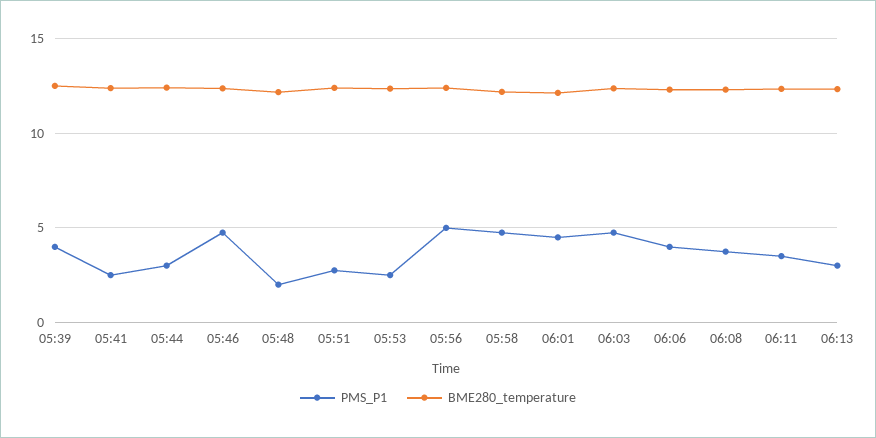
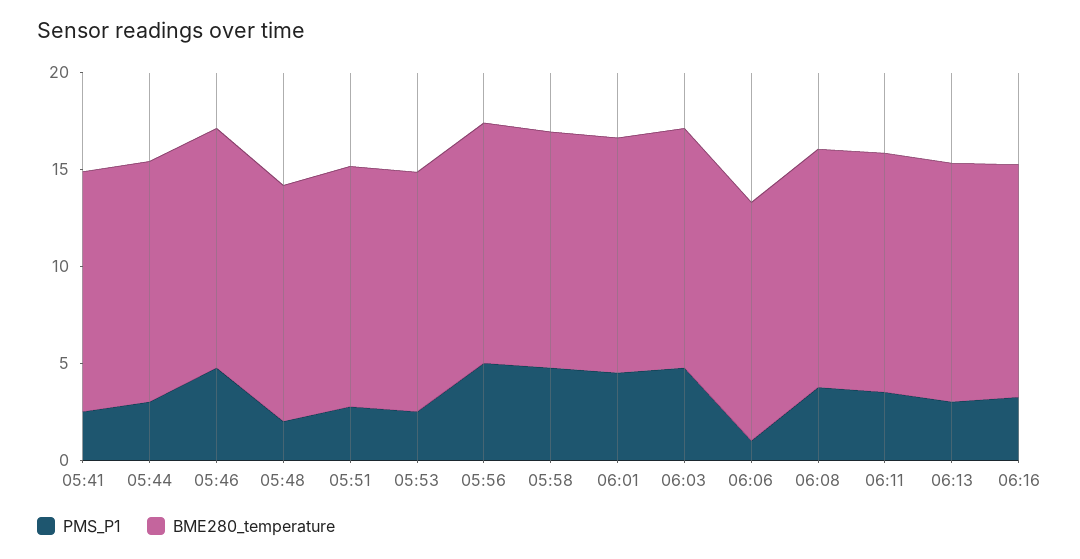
PMS_P1, 05:39: 4 -> none
BME280_temperature, 05:39: 12.5 -> none
PMS_P1, 06:06: 4 -> 1
PMS_P1, 06:16: none -> 3
BME280_temperature, 06:16: none -> 12

